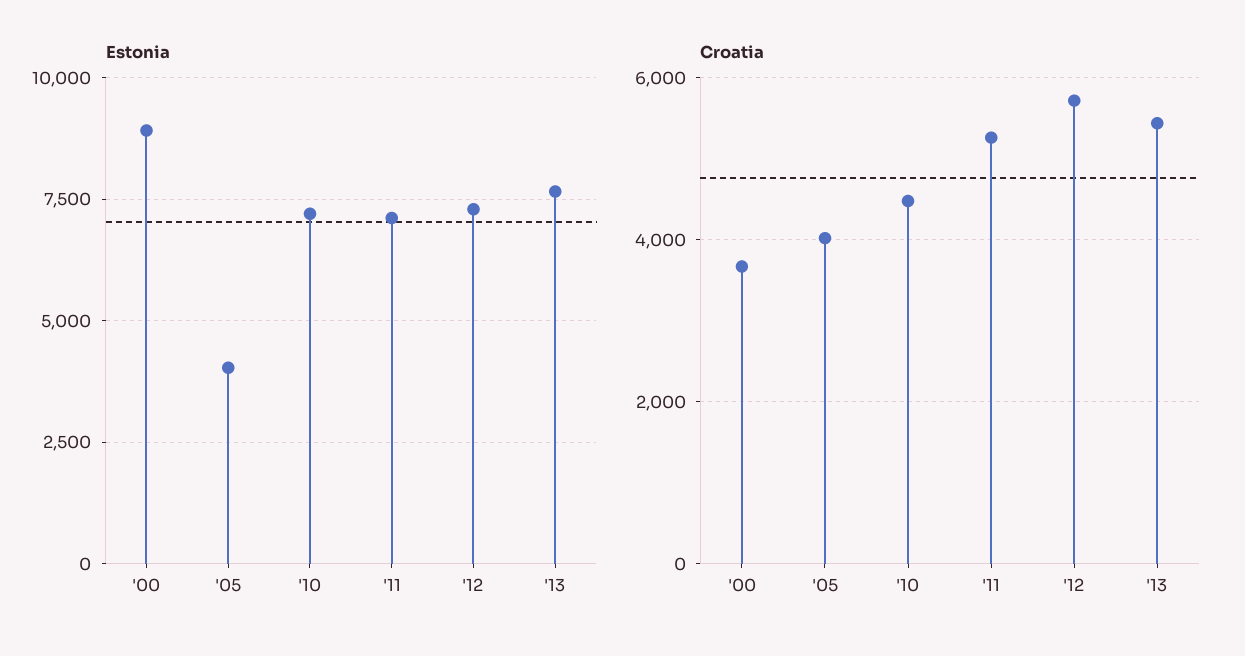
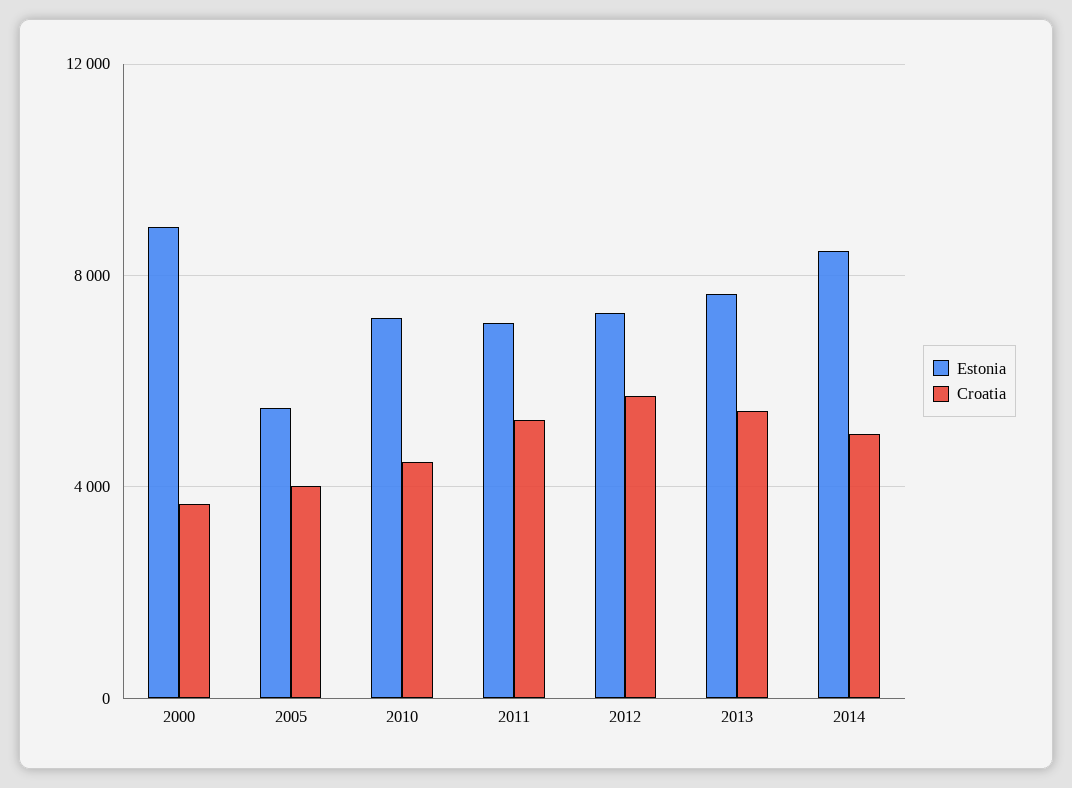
Estonia, '05: 4000 -> 5500
Estonia, 2014: none -> 8500
Croatia, 2014: none -> 5000

